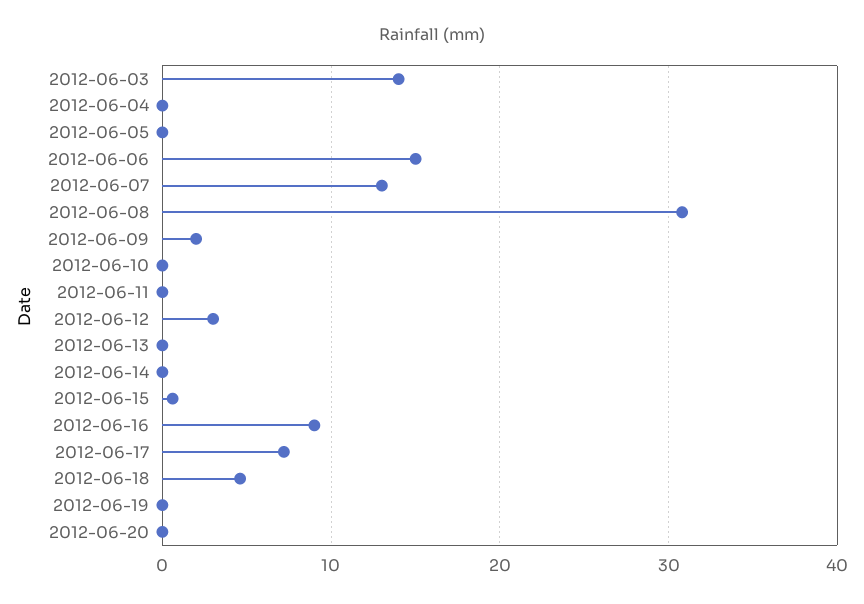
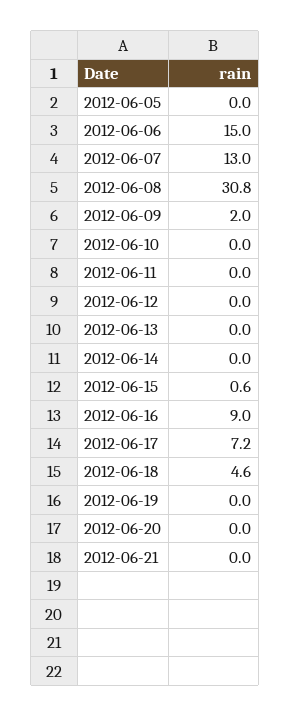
2012-06-03: 14 -> none
2012-06-04: 0 -> none
2012-06-12: 3 -> 0
2012-06-21: none -> 0

